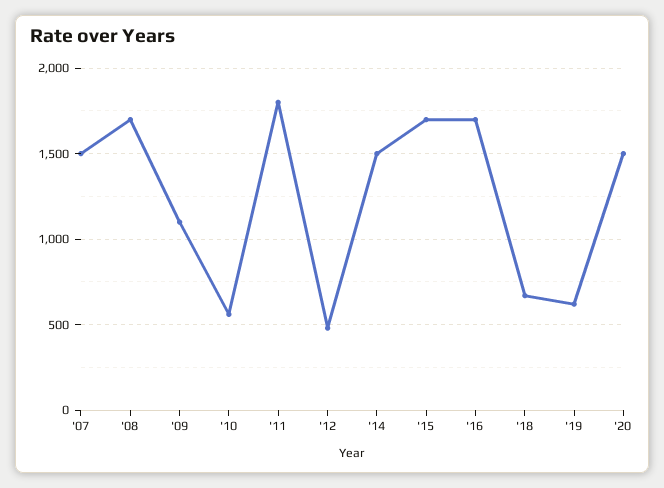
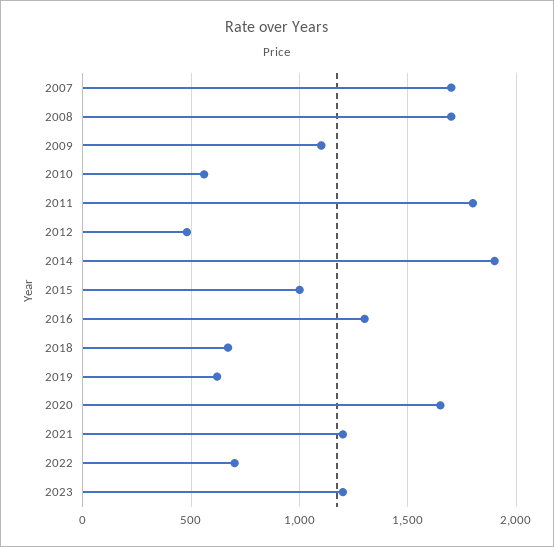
'07: 1500 -> 1700
'14: 1500 -> 1900
'15: 1700 -> 1000
'16: 1700 -> 1300
'20: 1500 -> 1650
2021: none -> 1200
2022: none -> 700
2023: none -> 1200

